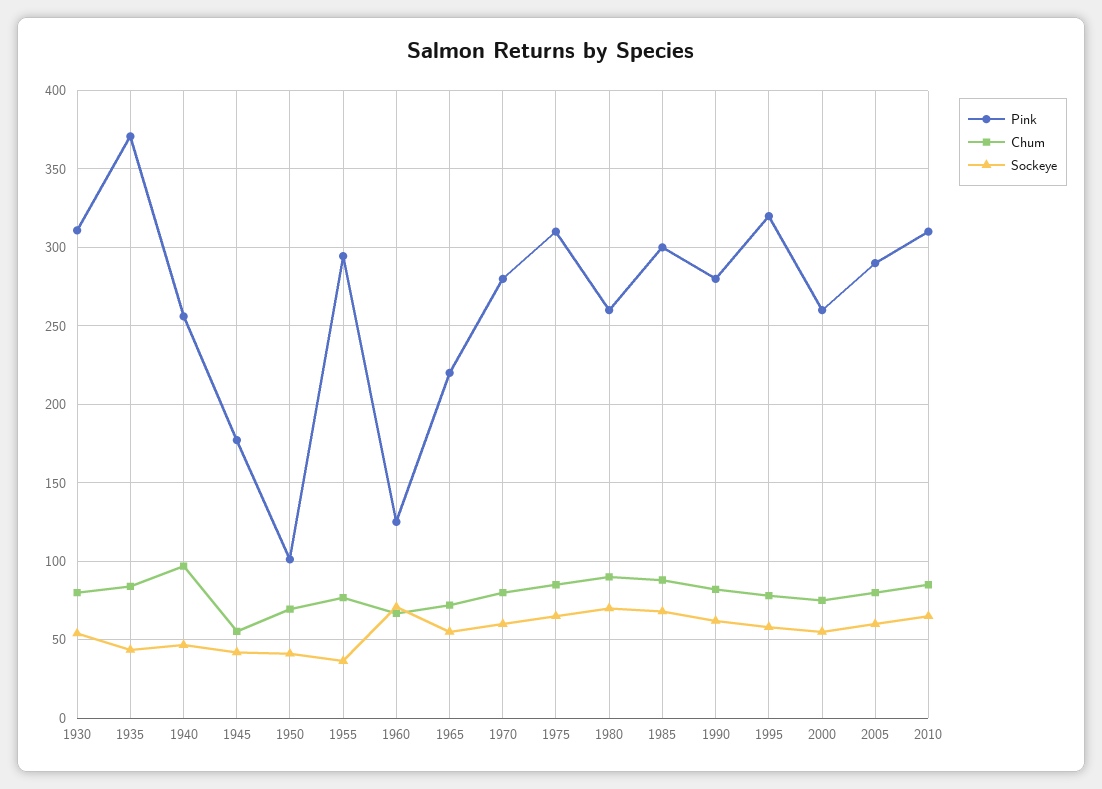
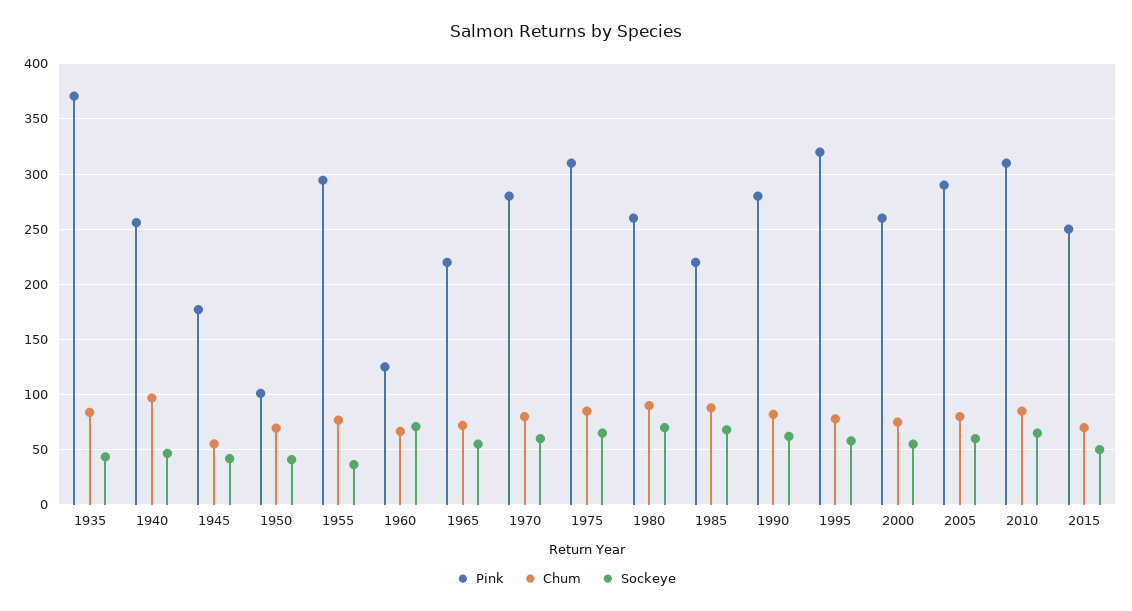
Pink, 1930: 310 -> none
Chum, 1930: 80 -> none
Sockeye, 1930: 55 -> none
Pink, 1985: 300 -> 220
Pink, 2015: none -> 250
Chum, 2015: none -> 70
Sockeye, 2015: none -> 50

